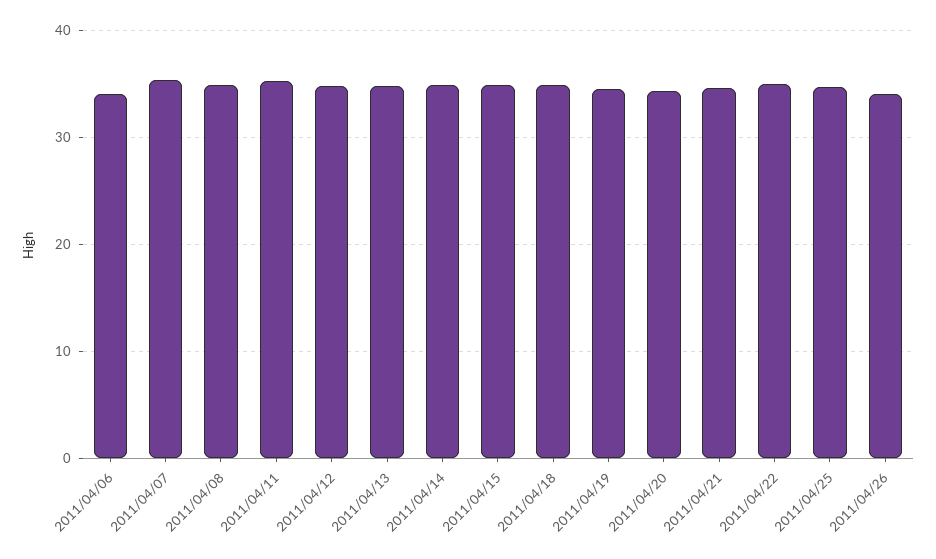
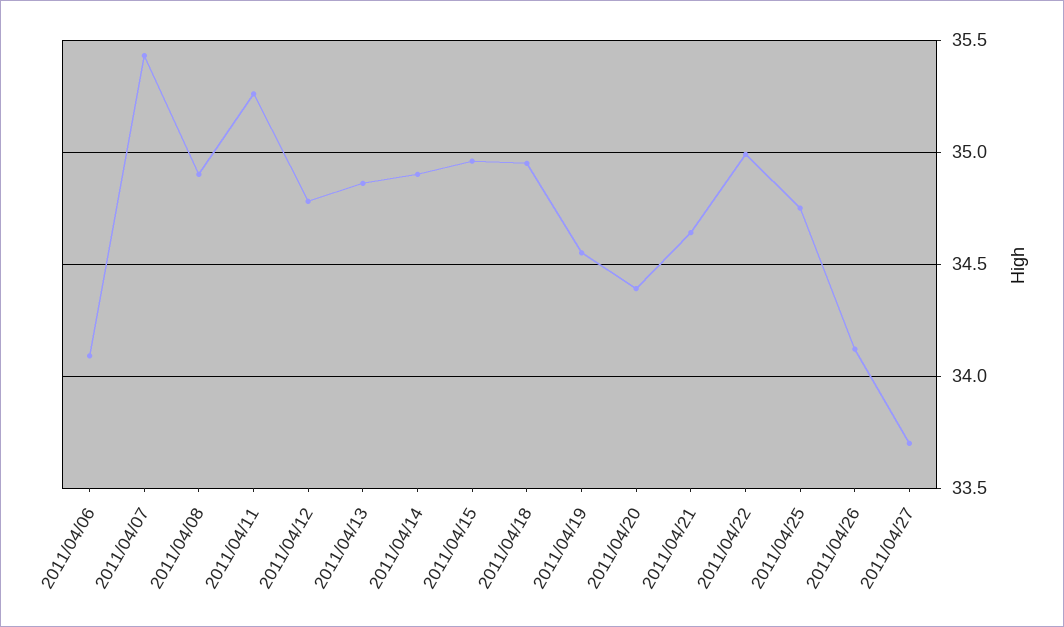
2011/04/27: none -> 33.7

